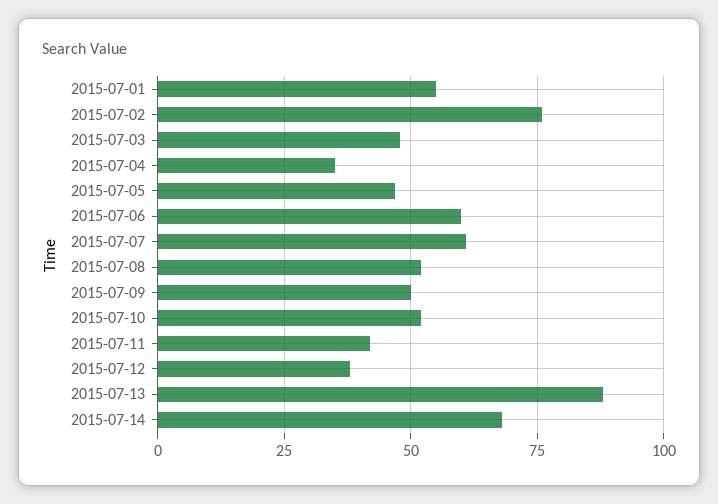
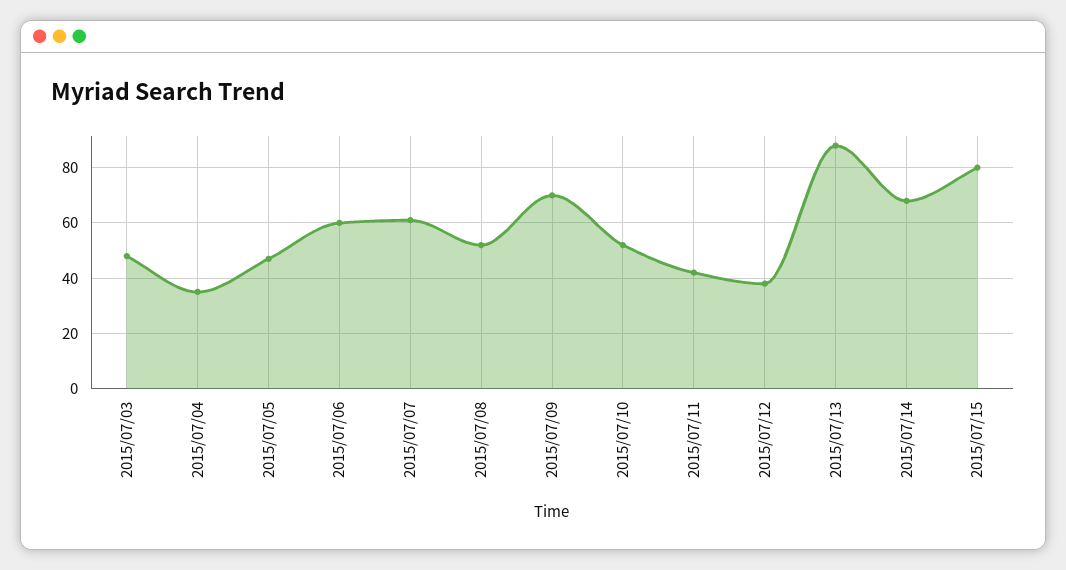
2015-07-01: 55 -> none
2015-07-02: 75 -> none
2015-07-09: 50 -> 70
2015/07/15: none -> 80

